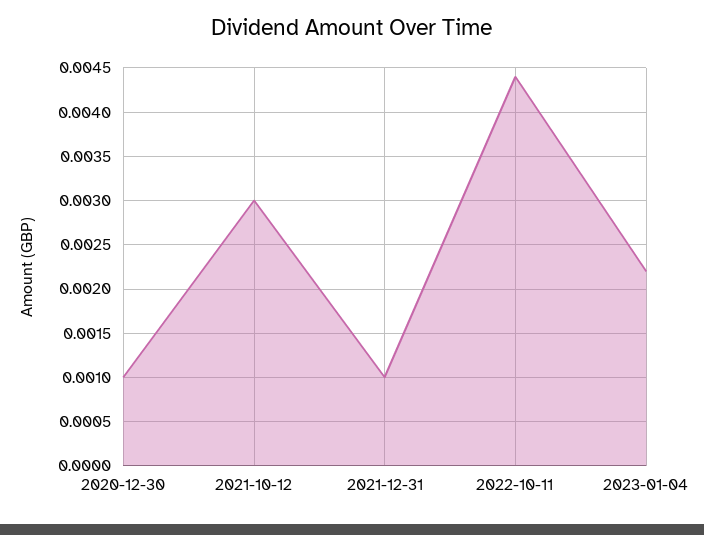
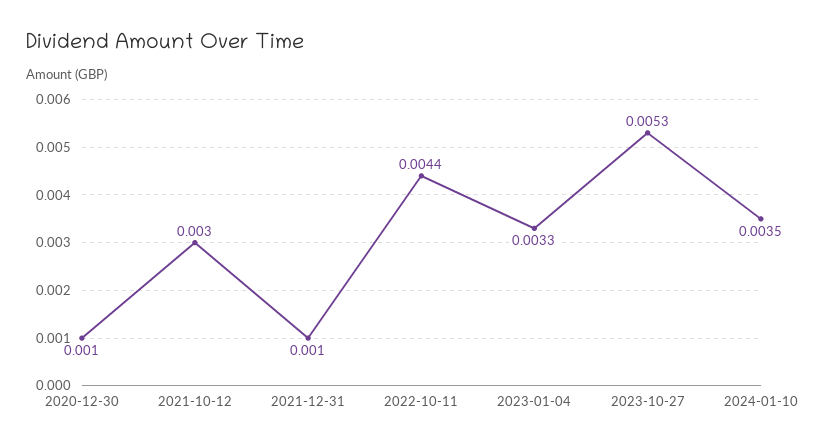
2023-01-04: 0.0022 -> 0.0033
2023-10-27: none -> 0.0053
2024-01-10: none -> 0.0035

